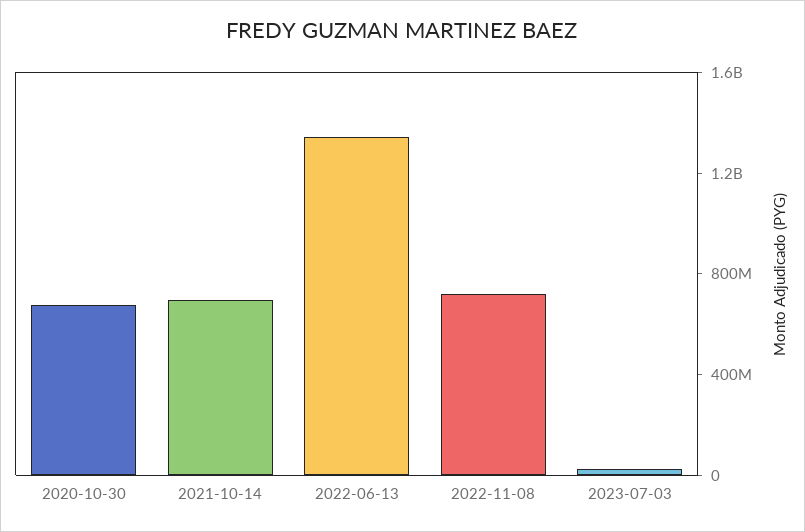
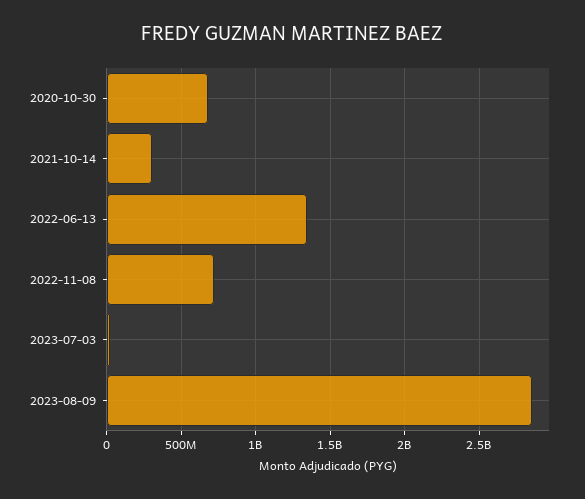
2021-10-14: 700000000 -> 300000000
2023-08-09: none -> 2850000000

